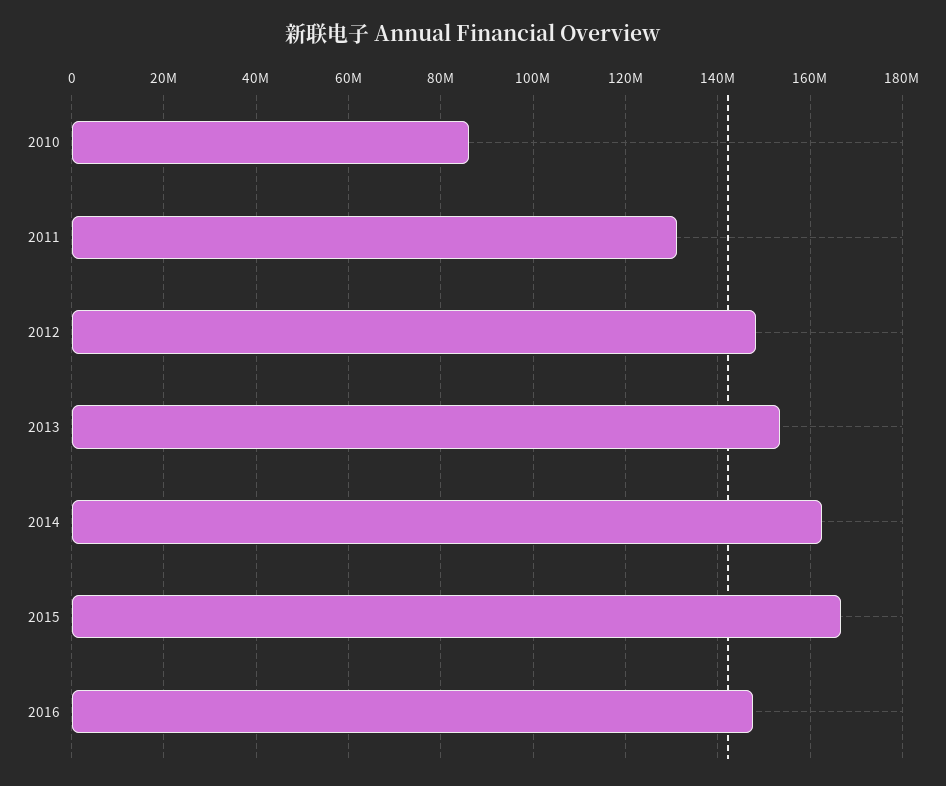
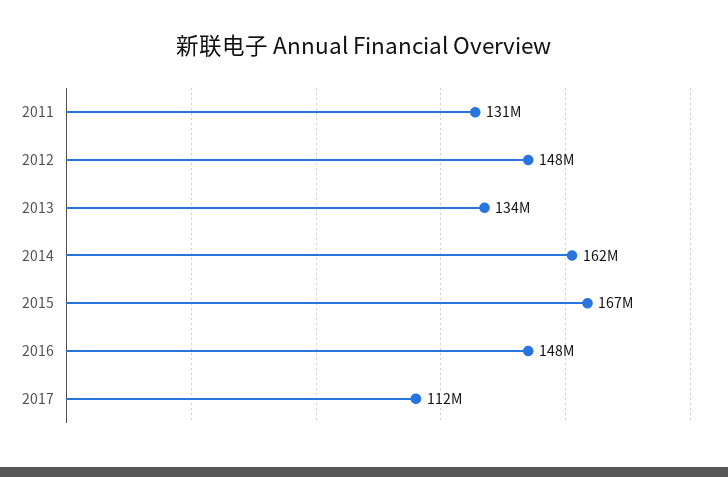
2010: 86000000 -> none
2013: 154000000 -> 134000000
2017: none -> 112000000

